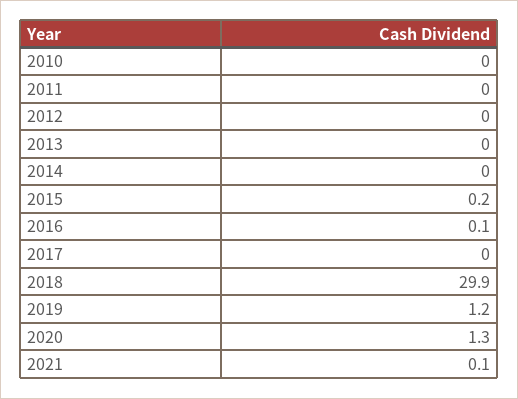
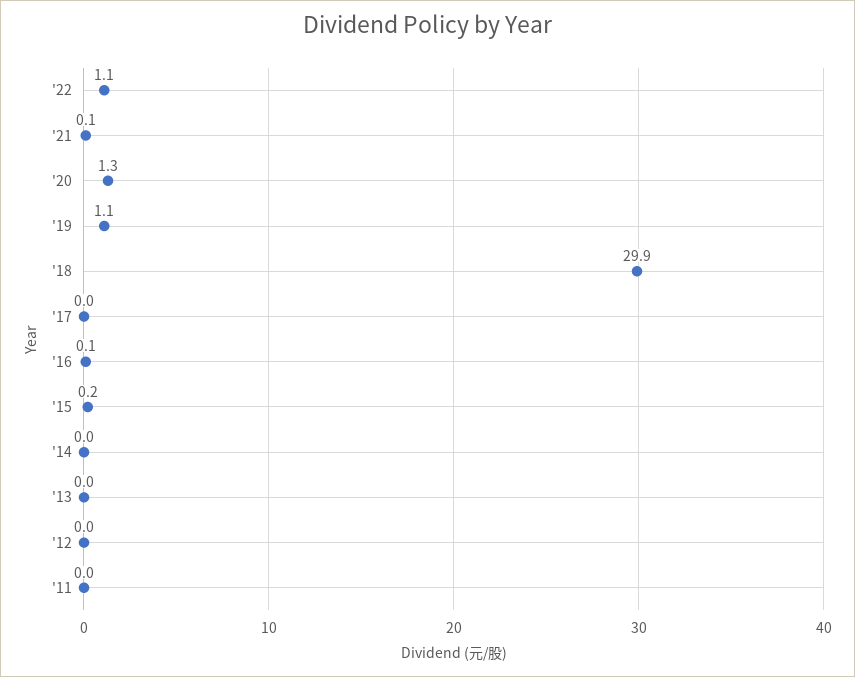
2010: 0 -> none
2019: 1.2 -> 1.1
'22: none -> 1.1

